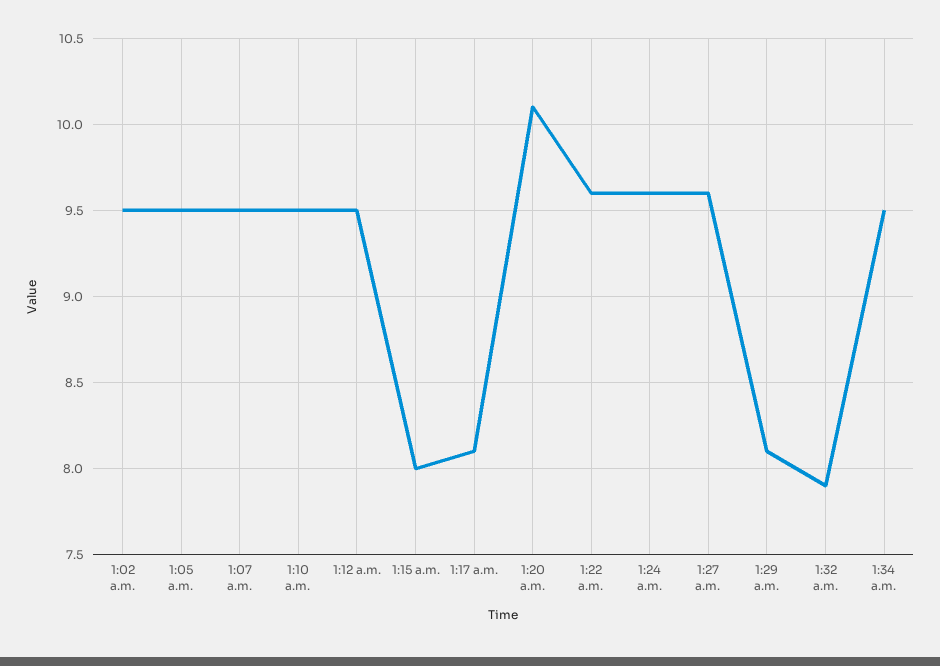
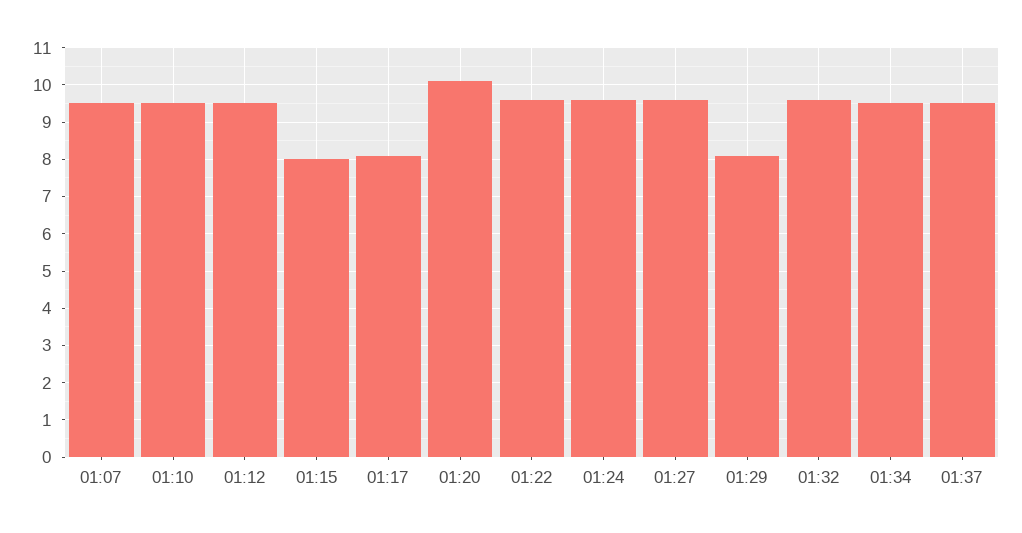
1:02 a.m.: 9.5 -> none
1:05 a.m.: 9.5 -> none
1:32 a.m.: 7.9 -> 9.5
01:37: none -> 9.5

